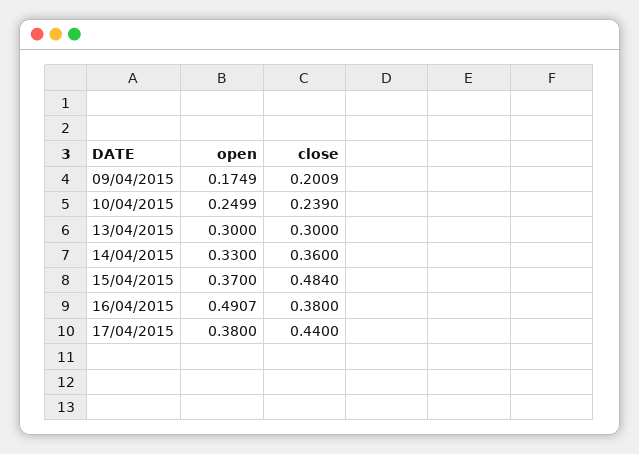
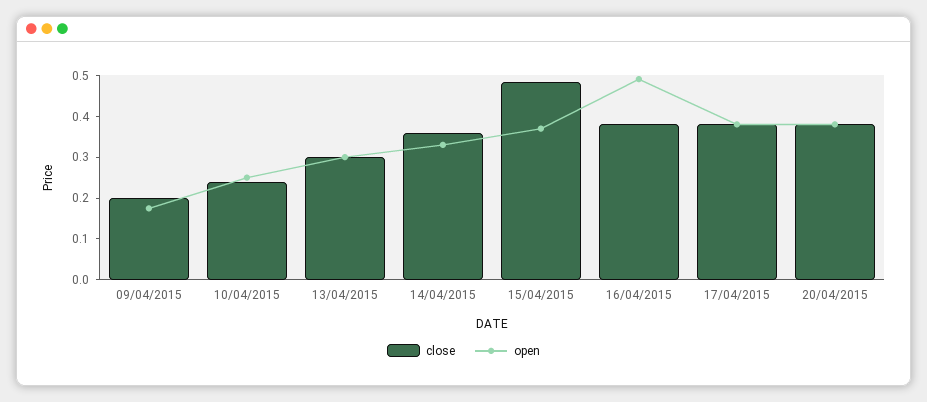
close, 17/04/2015: 0.44 -> 0.38
close, 20/04/2015: none -> 0.38
open, 20/04/2015: none -> 0.38

